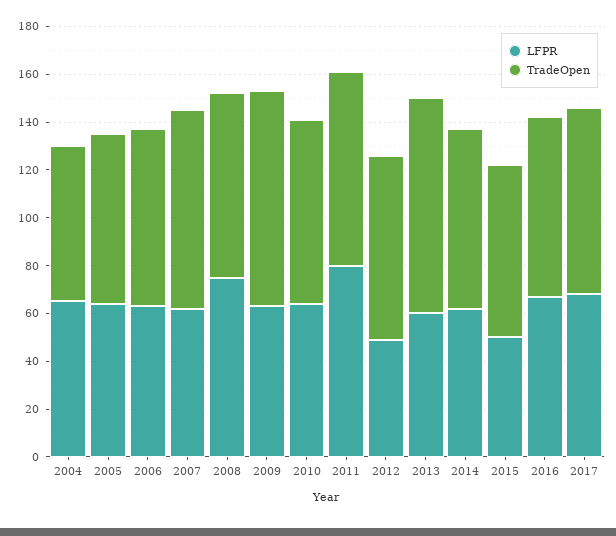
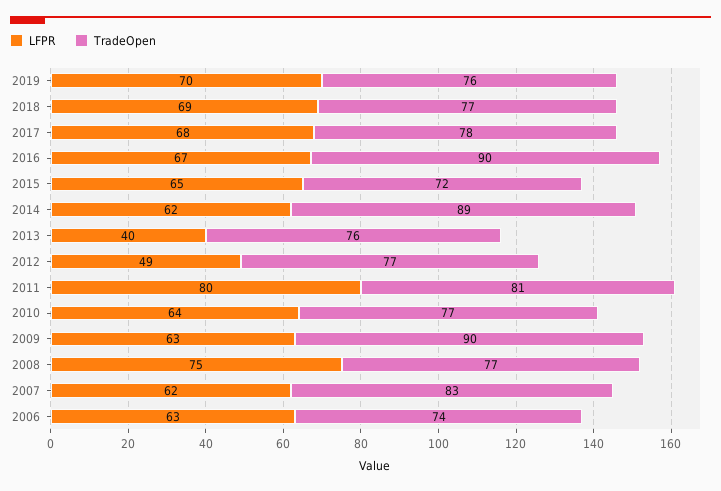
LFPR, 2004: 65 -> none
TradeOpen, 2004: 65 -> none
LFPR, 2005: 65 -> none
TradeOpen, 2005: 70 -> none
LFPR, 2013: 60 -> 40
TradeOpen, 2013: 90 -> 76
TradeOpen, 2014: 75 -> 89
LFPR, 2015: 50 -> 65
TradeOpen, 2016: 75 -> 90
LFPR, 2019: none -> 70
TradeOpen, 2019: none -> 76
LFPR, 2018: none -> 69
TradeOpen, 2018: none -> 77

